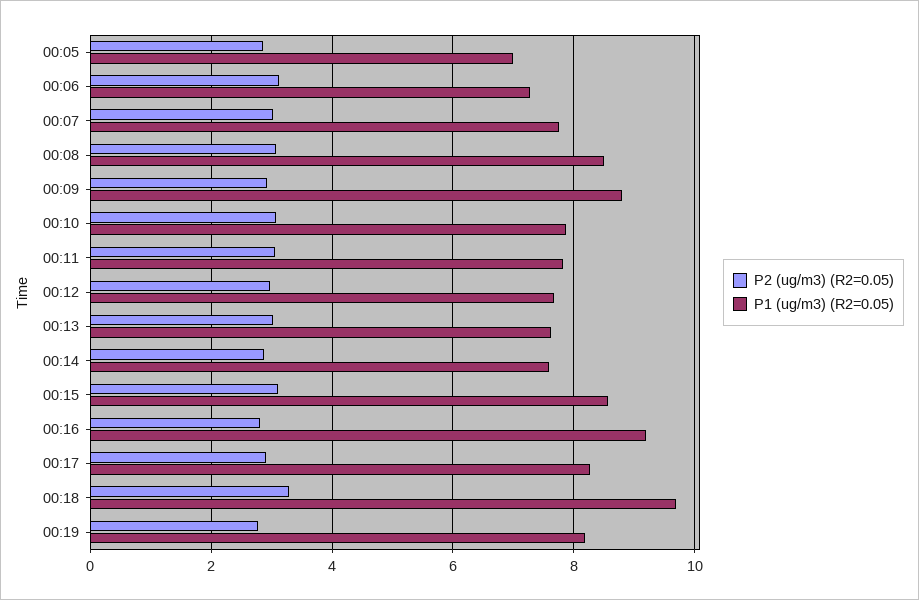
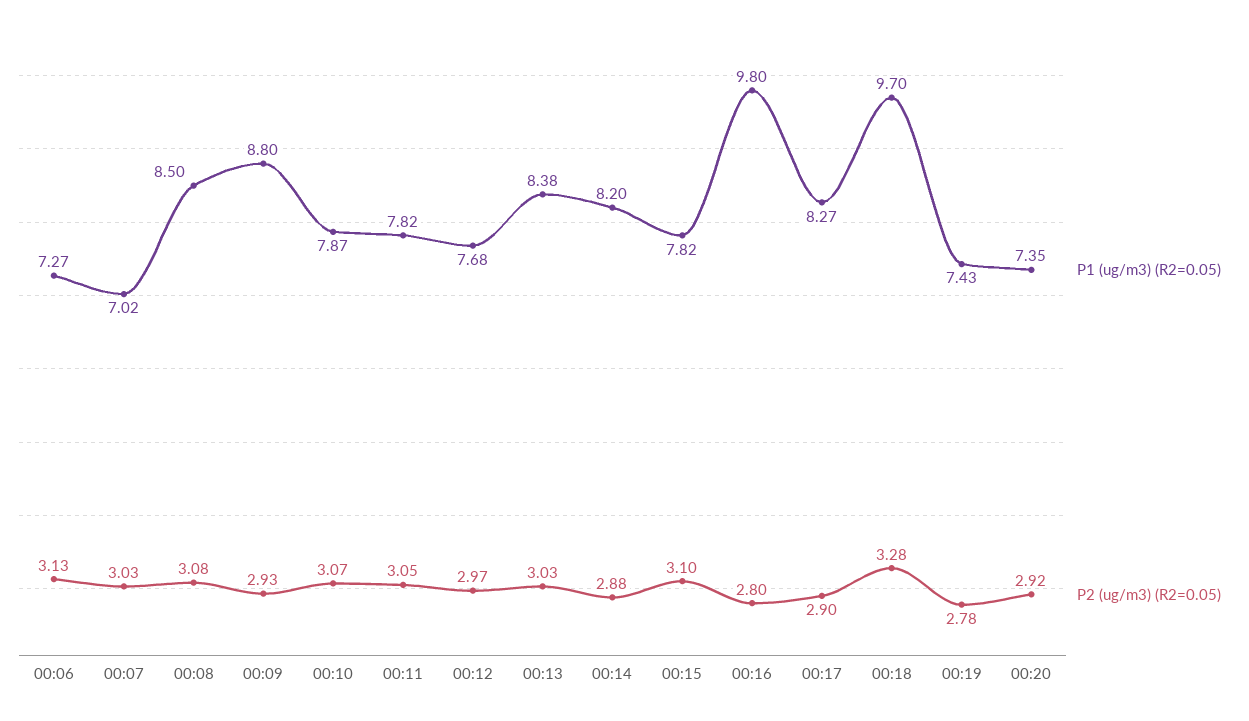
P2 (ug/m3) (R2=0.05), 00:05: 2.8 -> none
P1 (ug/m3) (R2=0.05), 00:05: 7 -> none
P1 (ug/m3) (R2=0.05), 00:07: 7.8 -> 7.02
P1 (ug/m3) (R2=0.05), 00:13: 7.6 -> 8.38
P1 (ug/m3) (R2=0.05), 00:14: 7.6 -> 8.2
P1 (ug/m3) (R2=0.05), 00:15: 8.6 -> 7.82
P1 (ug/m3) (R2=0.05), 00:16: 9.2 -> 9.8
P1 (ug/m3) (R2=0.05), 00:19: 8.2 -> 7.43
P1 (ug/m3) (R2=0.05), 00:20: none -> 7.35
P2 (ug/m3) (R2=0.05), 00:20: none -> 2.92

